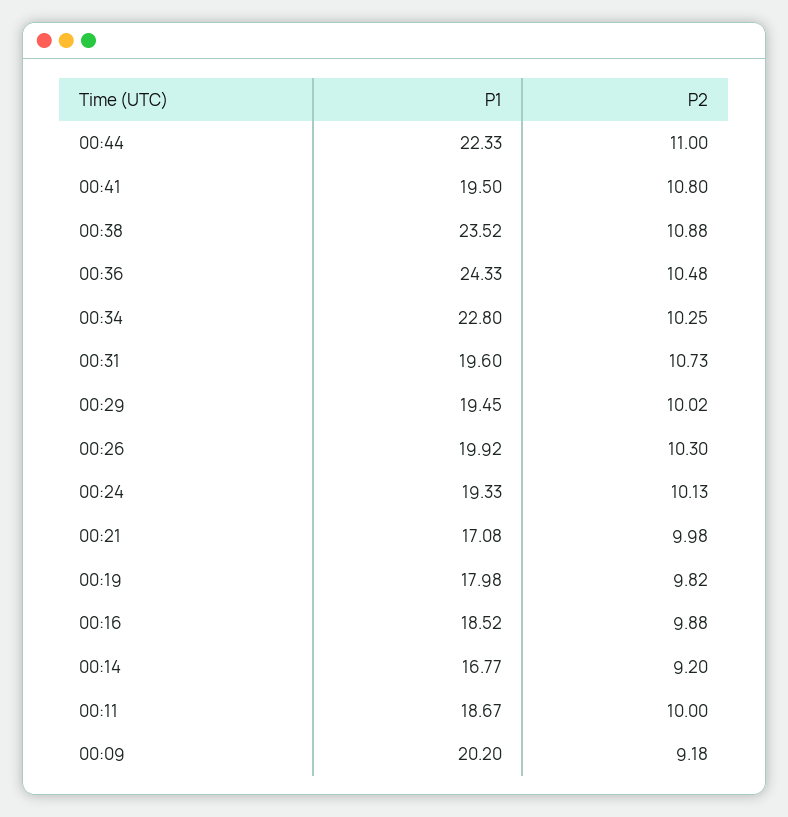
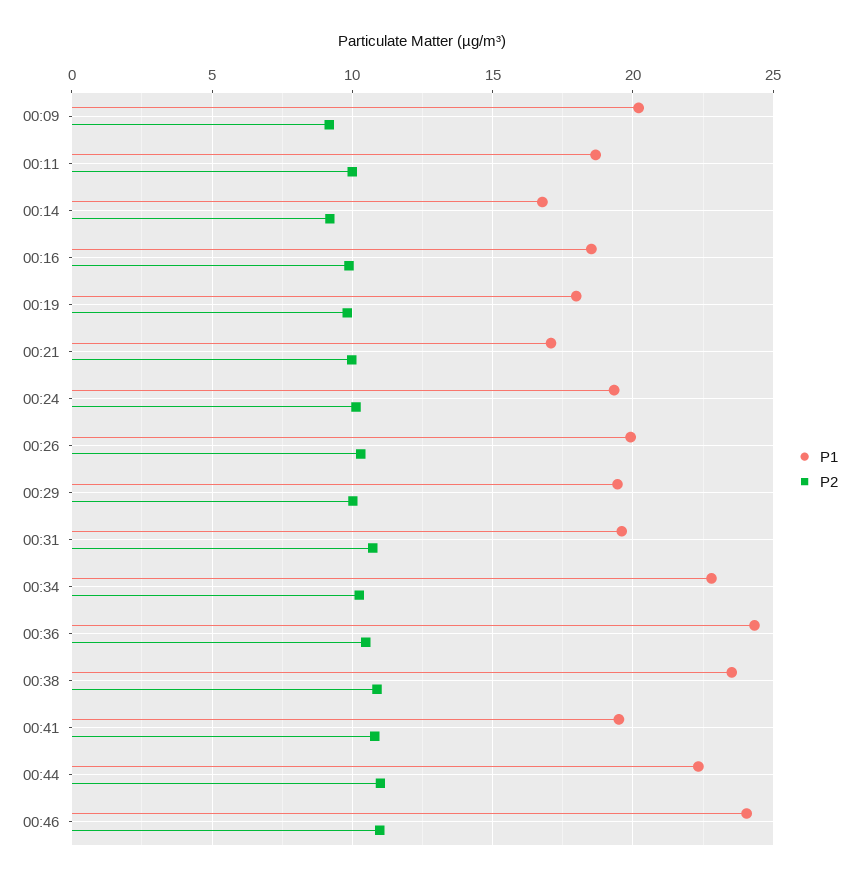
P1, 00:46: none -> 24
P2, 00:46: none -> 11

